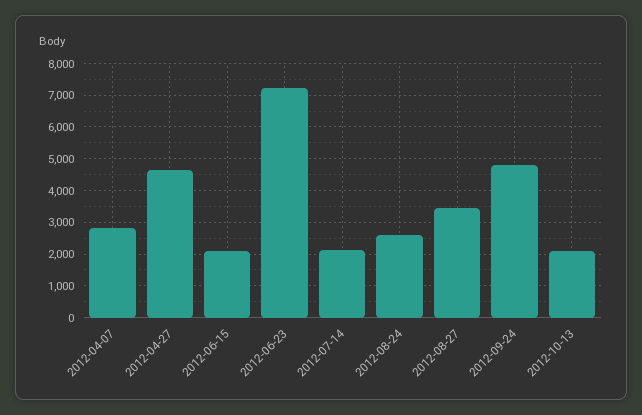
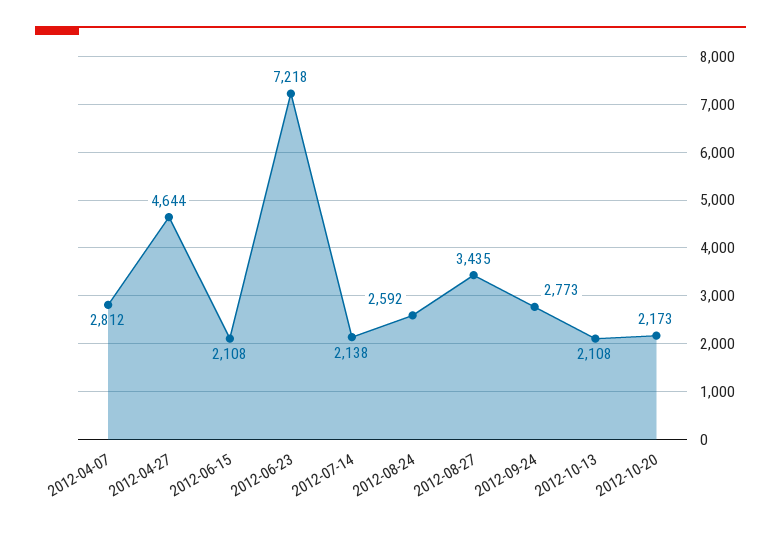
2012-09-24: 4800 -> 2773
2012-10-20: none -> 2173

